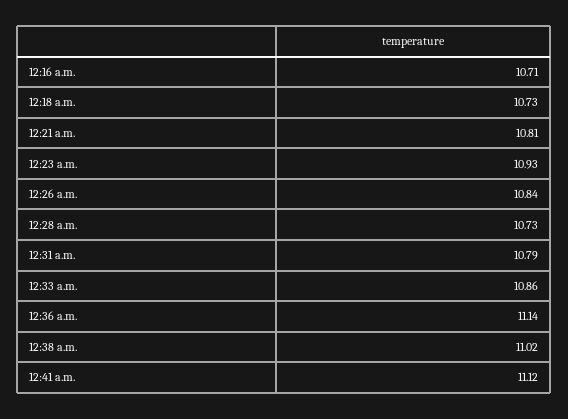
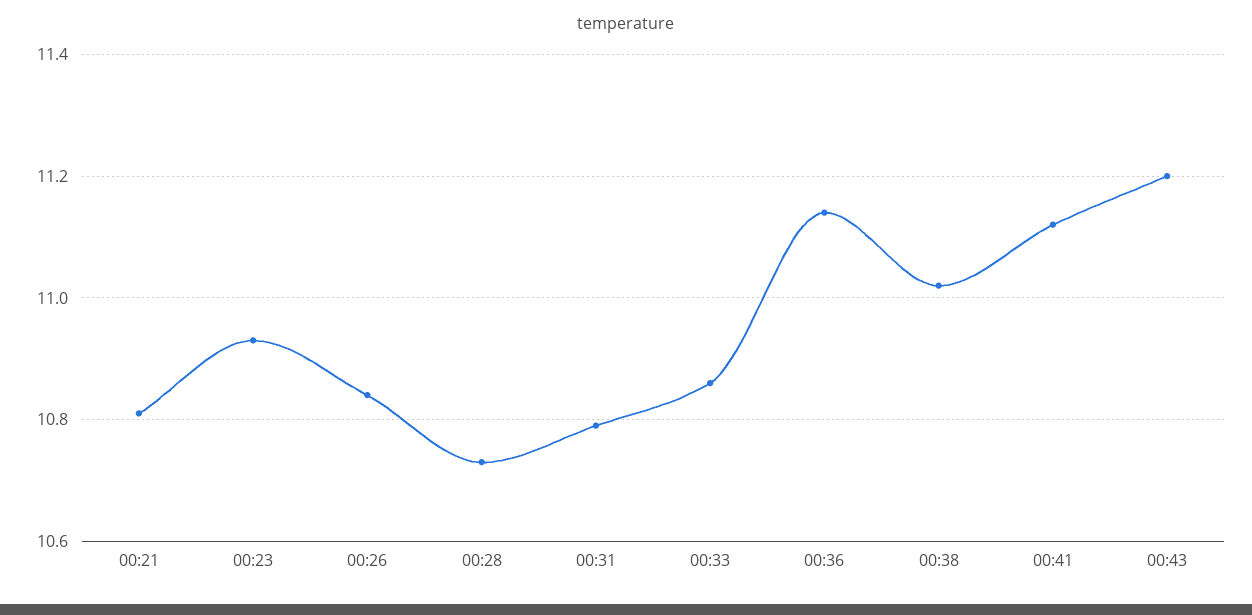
12:16 a.m.: 10.71 -> none
12:18 a.m.: 10.73 -> none
00:43: none -> 11.2

